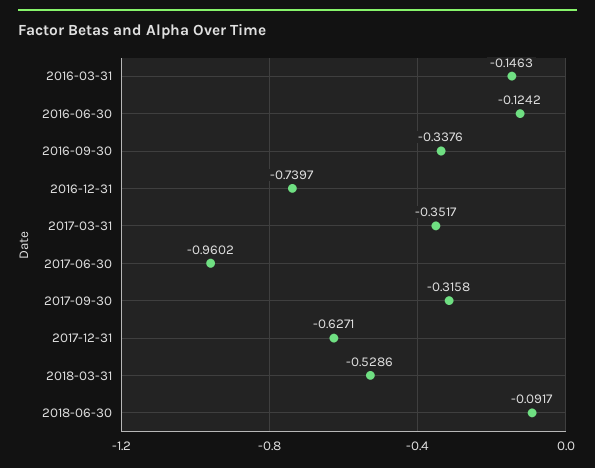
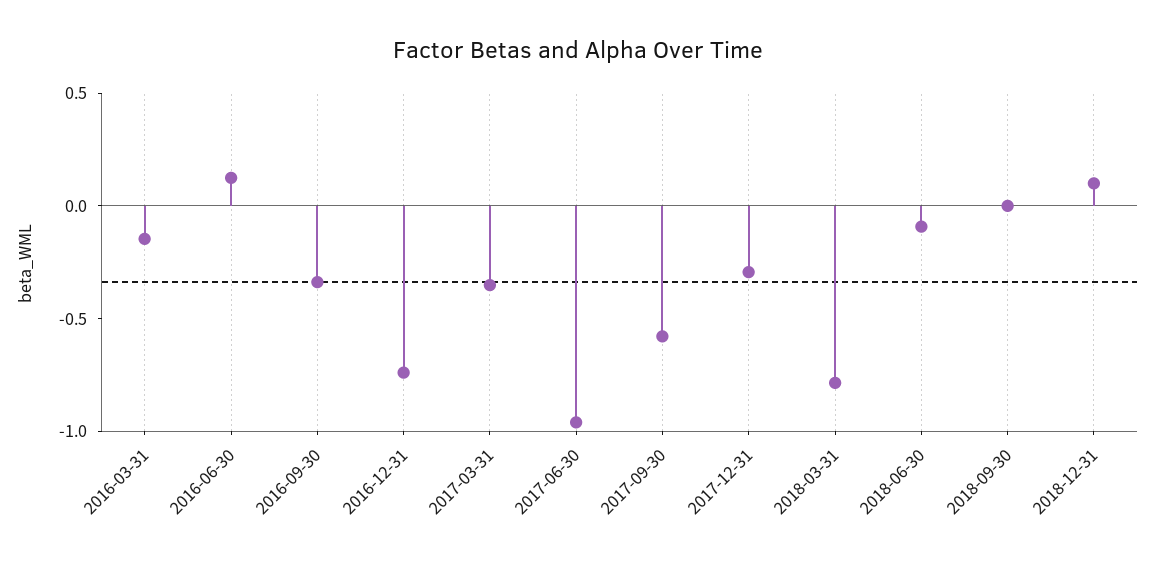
2016-06-30: -0.1242 -> 0.1
2017-09-30: -0.3158 -> -0.6
2017-12-31: -0.6271 -> -0.3
2018-03-31: -0.5286 -> -0.8
2018-09-30: none -> 0
2018-12-31: none -> 0.1

